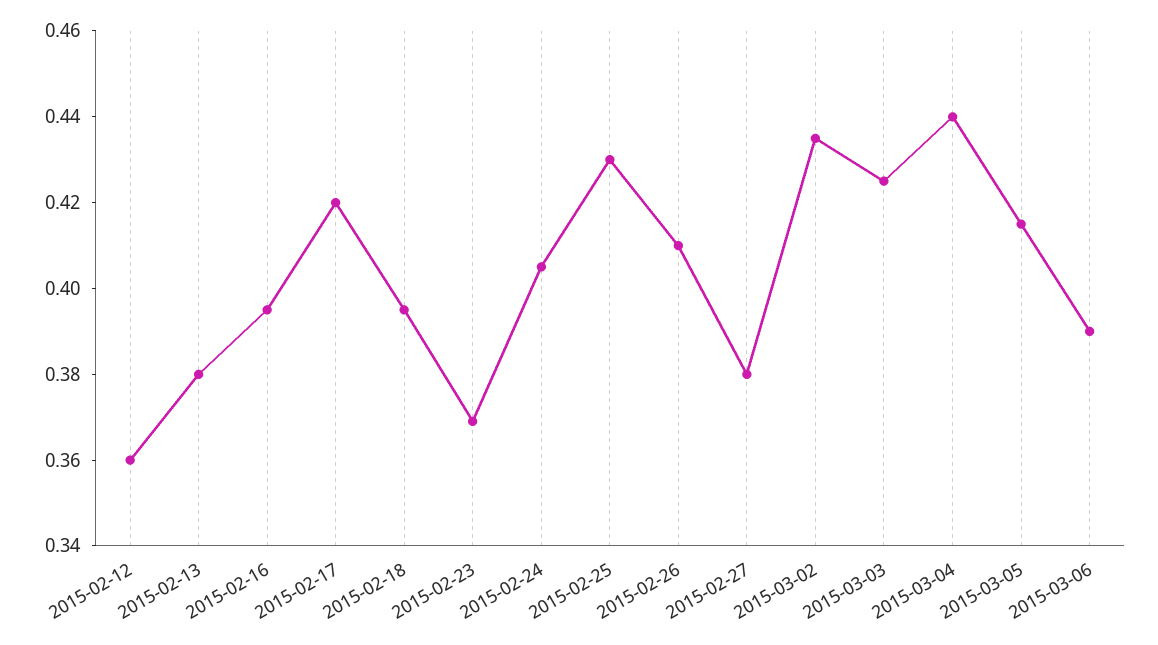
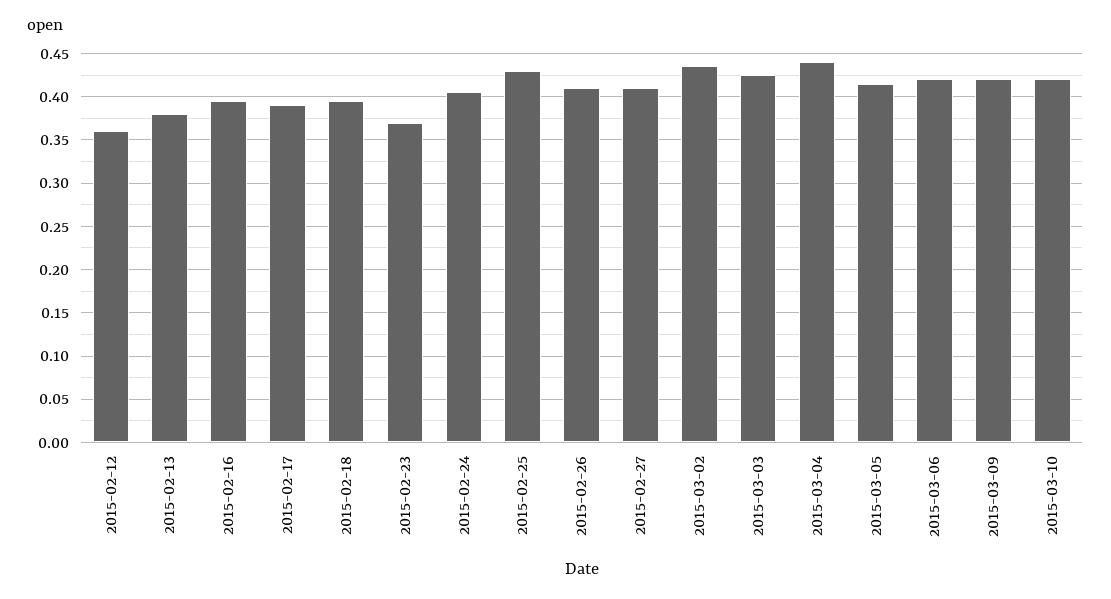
2015-02-17: 0.42 -> 0.39
2015-02-27: 0.38 -> 0.41
2015-03-06: 0.39 -> 0.42
2015-03-09: none -> 0.42
2015-03-10: none -> 0.42

